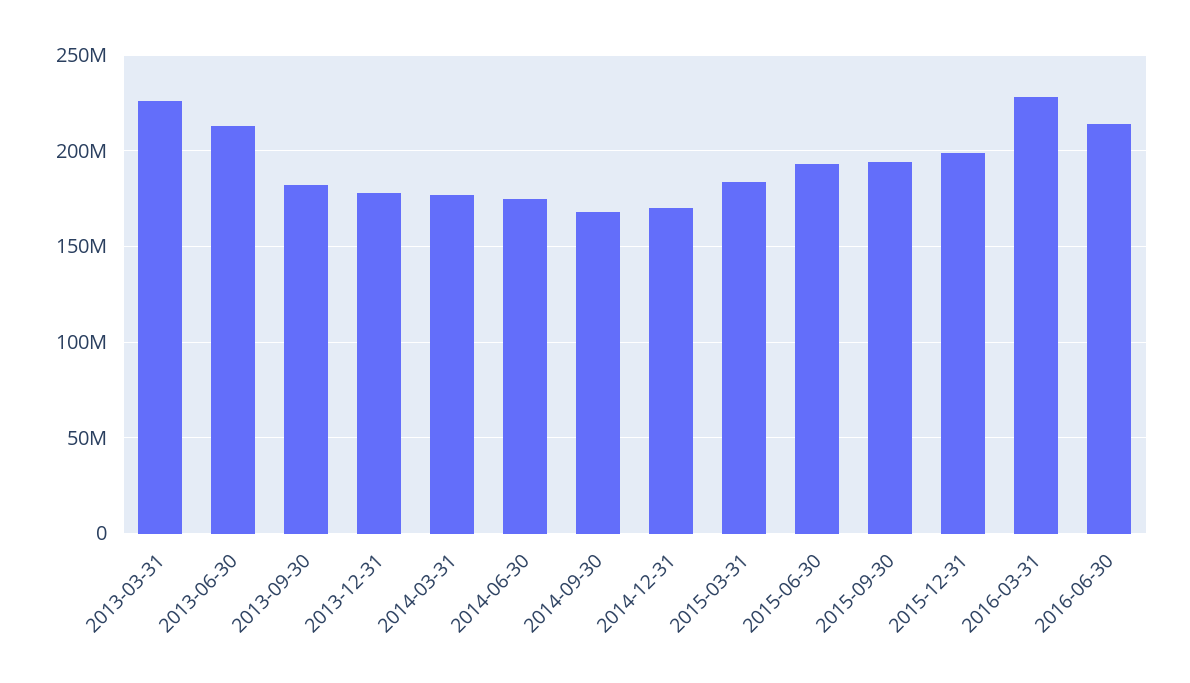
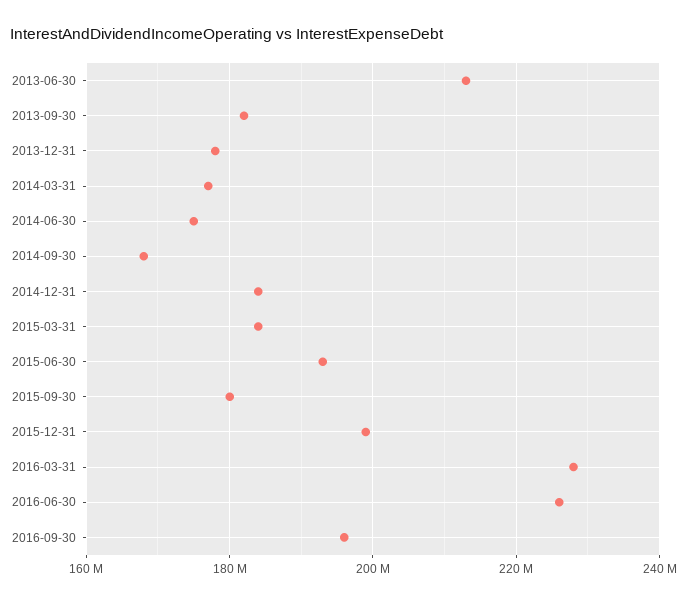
2013-03-31: 225000000 -> none
2014-12-31: 170000000 -> 184000000
2015-09-30: 195000000 -> 180000000
2016-06-30: 215000000 -> 226000000
2016-09-30: none -> 196000000

